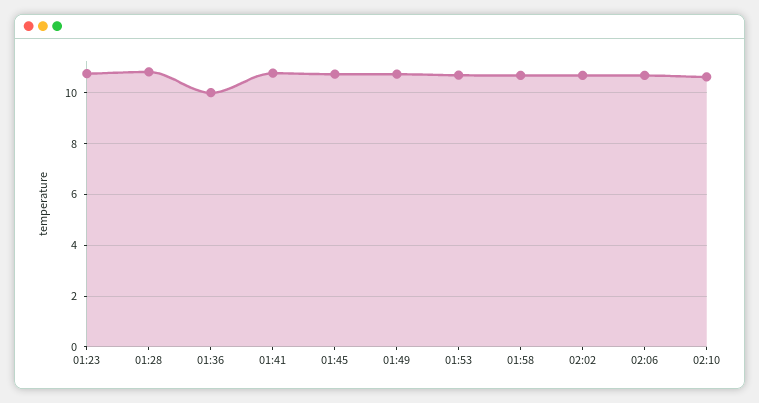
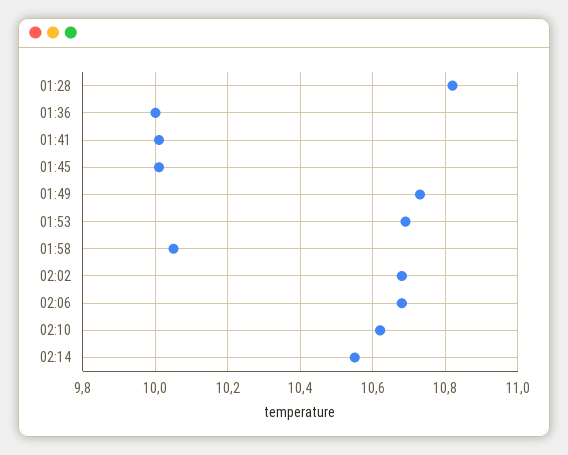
01:23: 10.75 -> none
01:41: 10.75 -> 10
01:45: 10.75 -> 10
01:58: 10.75 -> 10.05
02:14: none -> 10.55

